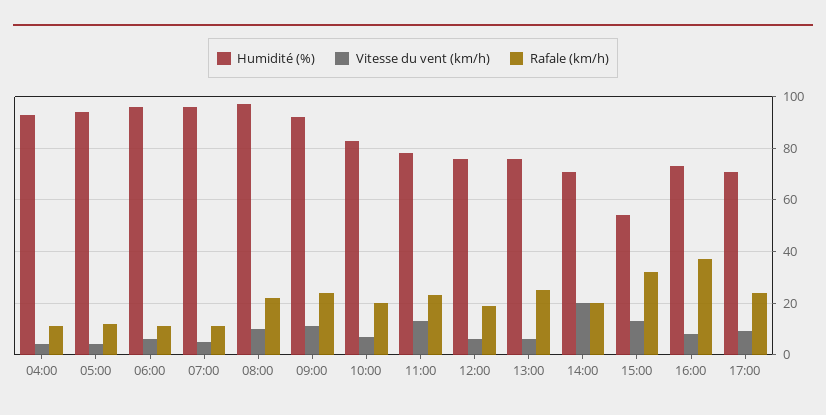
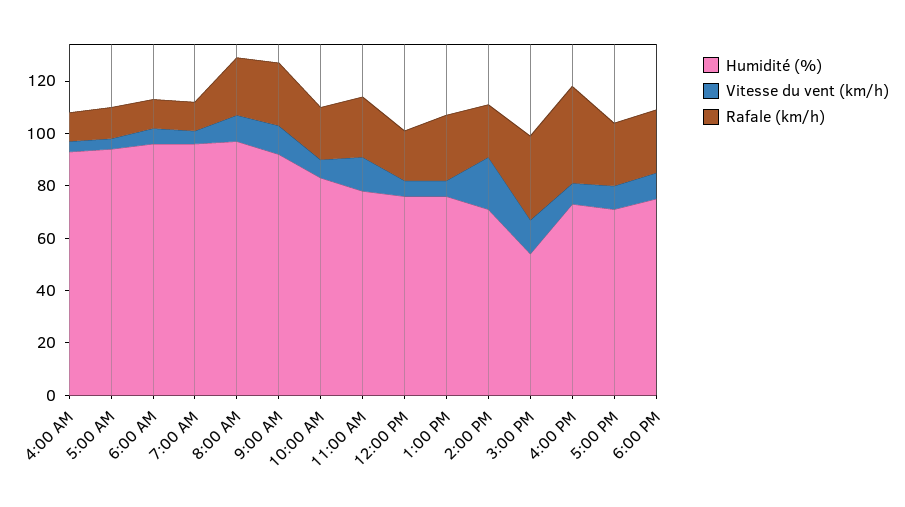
Humidité (%), 6:00 PM: none -> 75
Vitesse du vent (km/h), 6:00 PM: none -> 10
Rafale (km/h), 6:00 PM: none -> 25

